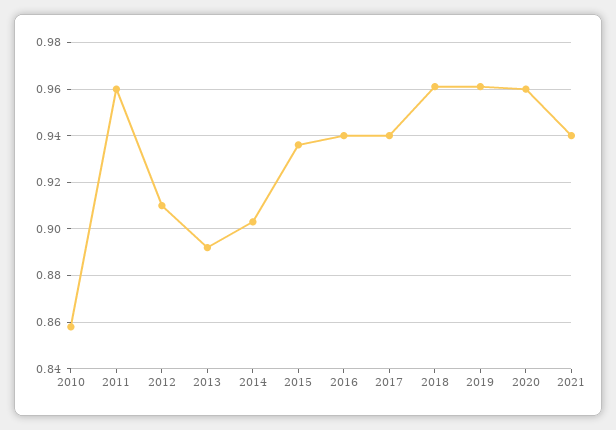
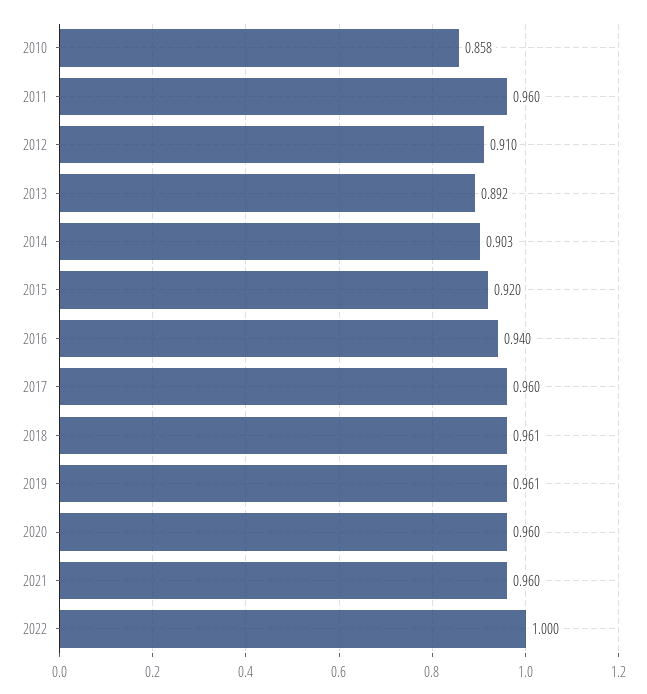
2015: 0.935 -> 0.92
2017: 0.94 -> 0.96
2021: 0.94 -> 0.96
2022: none -> 1

